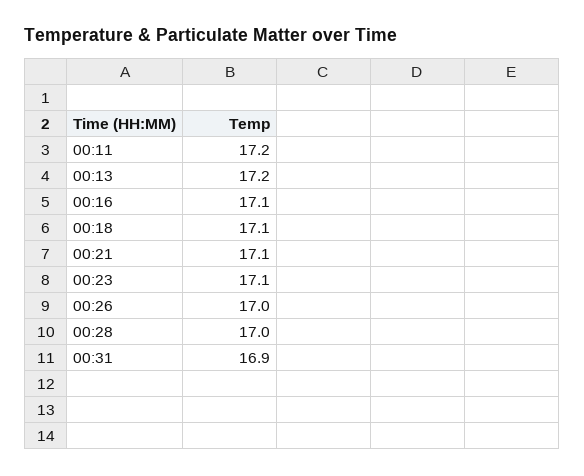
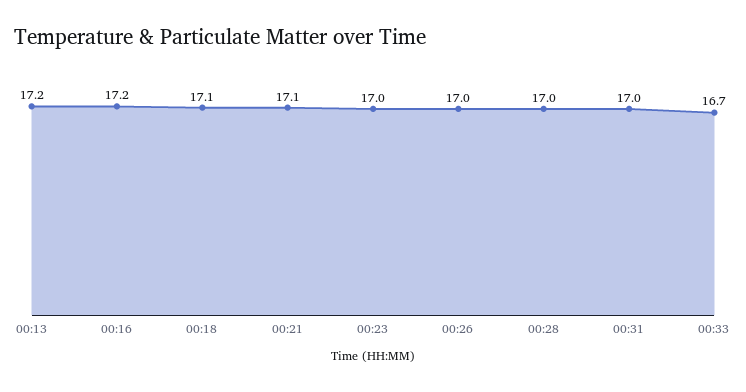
00:11: 17.2 -> none
00:16: 17.1 -> 17.2
00:23: 17.1 -> 17
00:31: 16.9 -> 17
00:33: none -> 16.7

